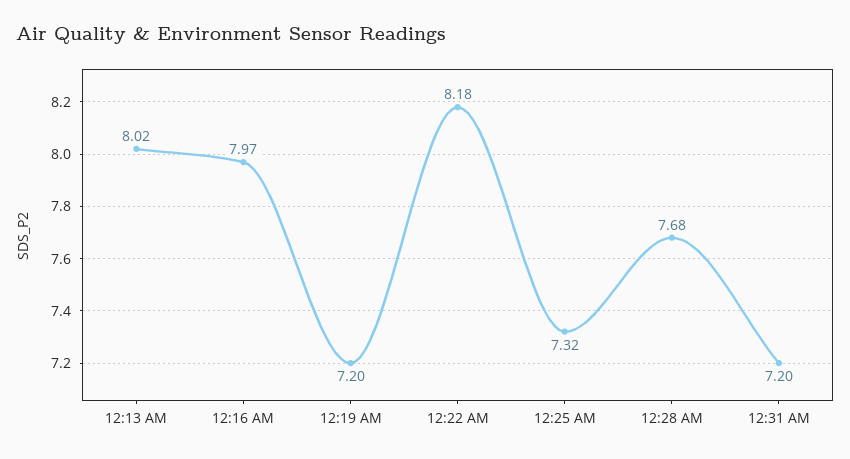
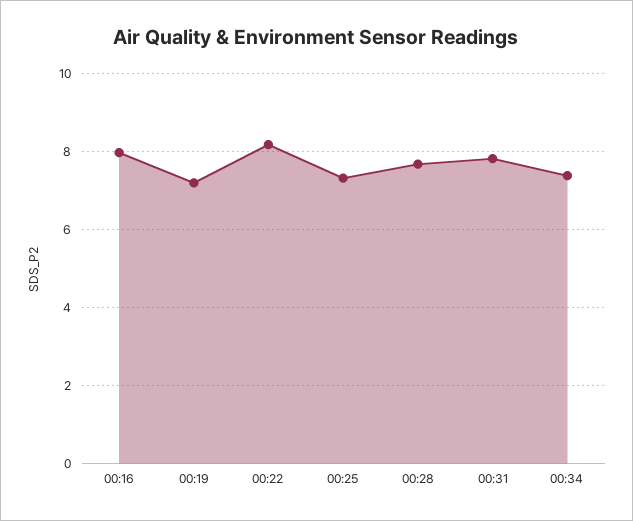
12:13 AM: 8.02 -> none
12:31 AM: 7.2 -> 7.8
00:34: none -> 7.4

